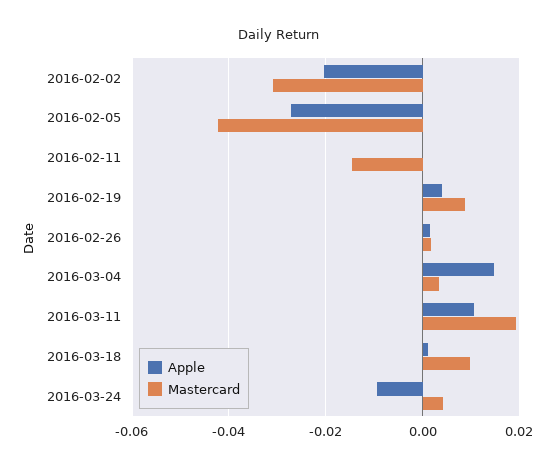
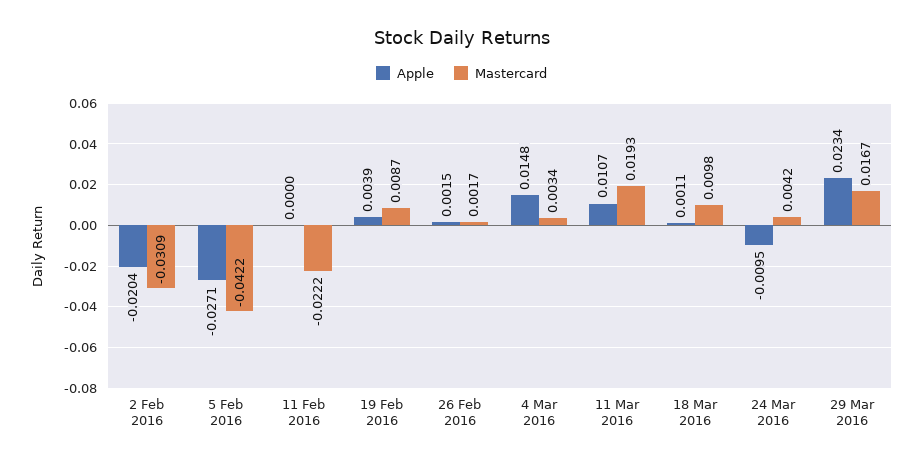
Mastercard, 2016-02-11: -0.014 -> -0.0222
Apple, 29 Mar 2016: none -> 0.0234
Mastercard, 29 Mar 2016: none -> 0.0167

